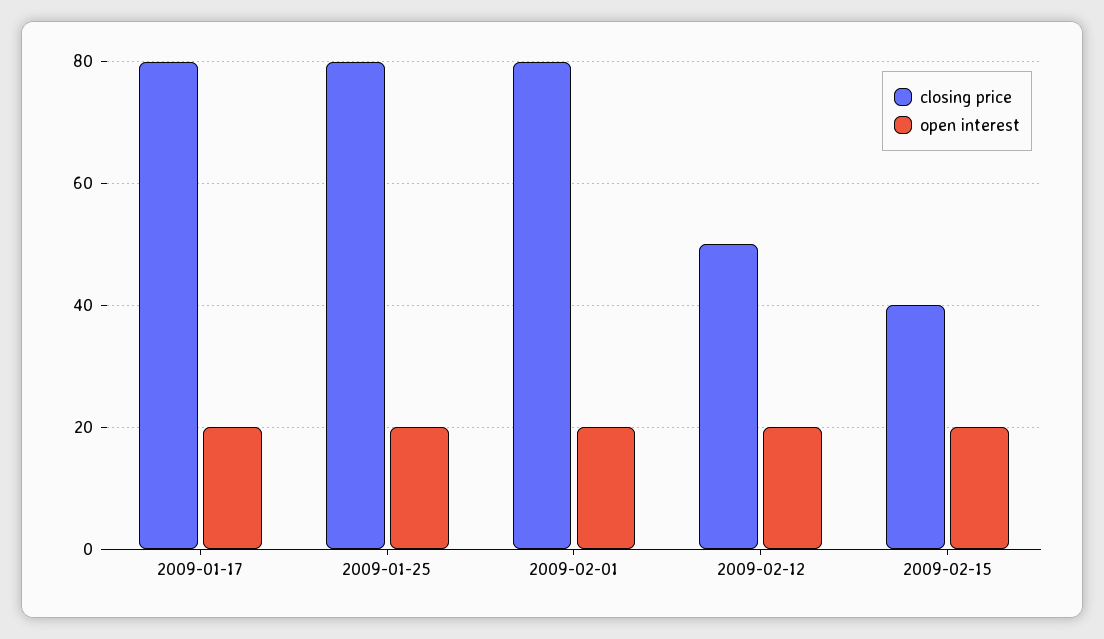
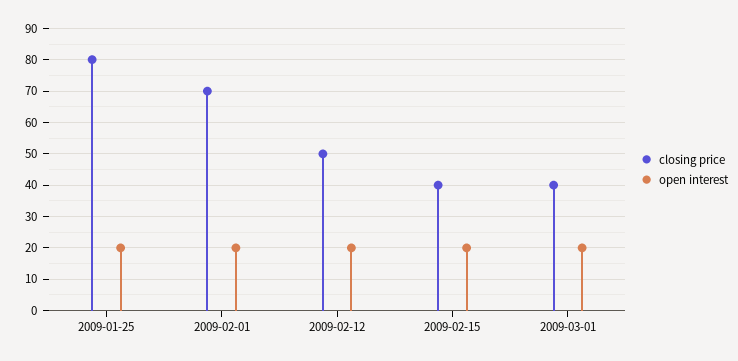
closing price, 2009-01-17: 80 -> none
open interest, 2009-01-17: 20 -> none
closing price, 2009-02-01: 80 -> 70
closing price, 2009-03-01: none -> 40
open interest, 2009-03-01: none -> 20

